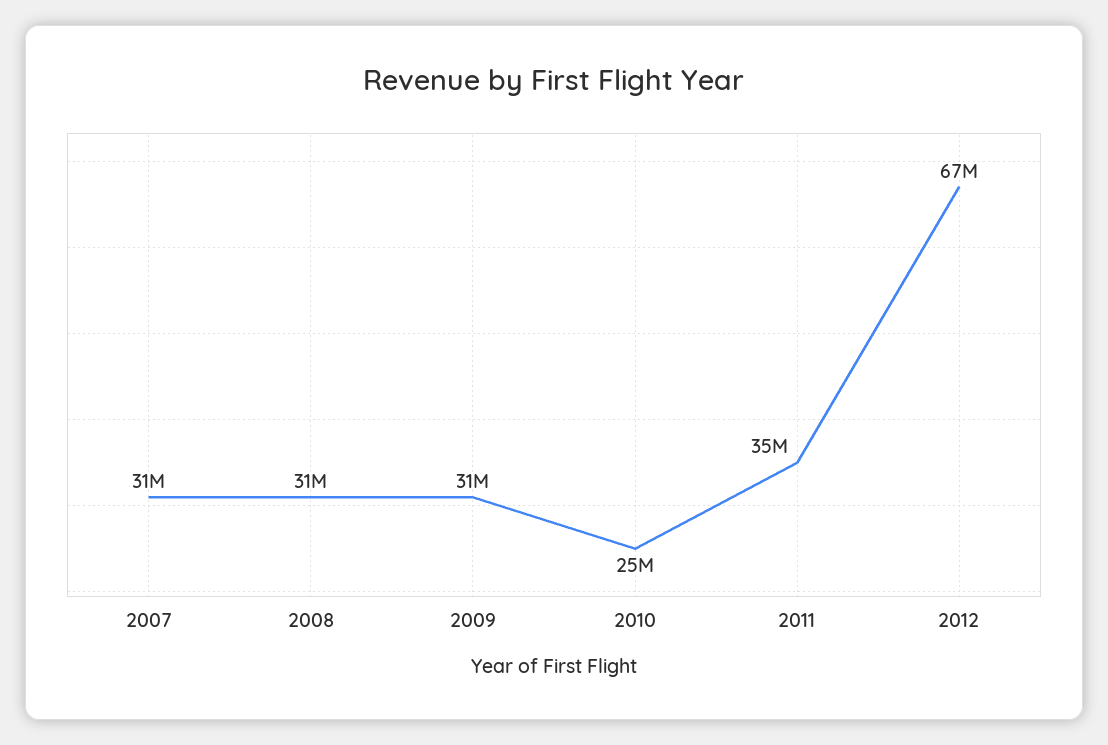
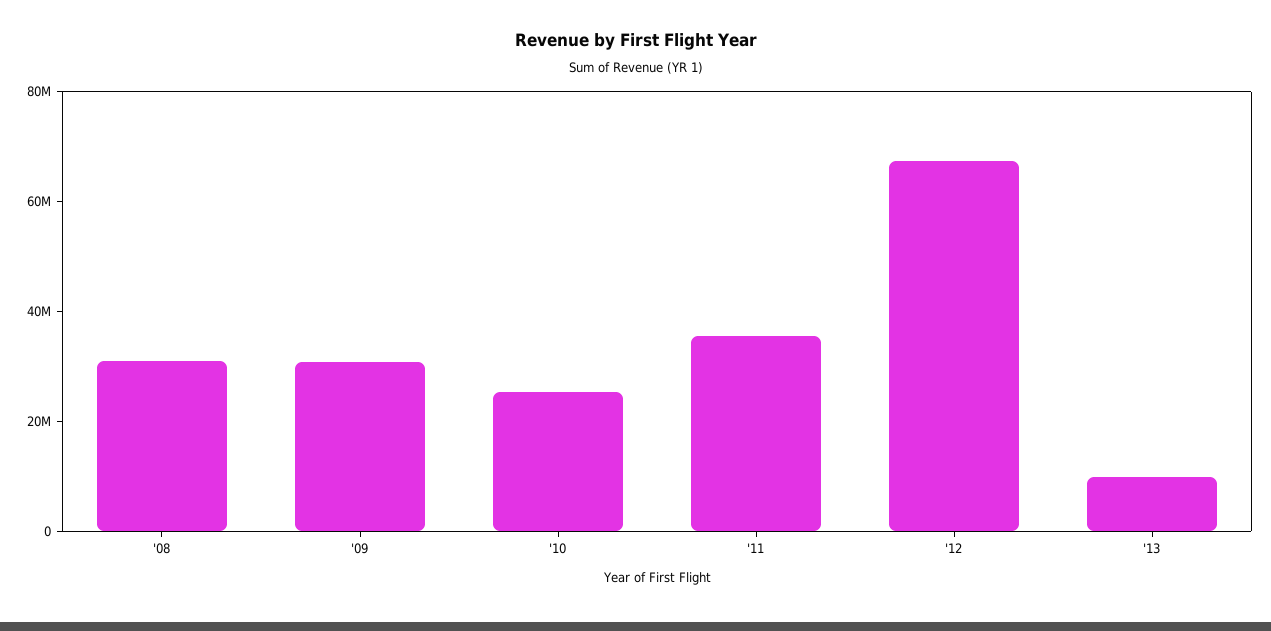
2007: 31000000 -> none
'13: none -> 10000000

